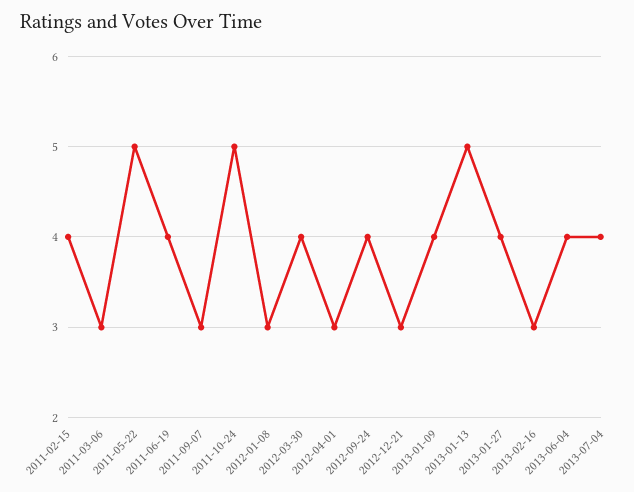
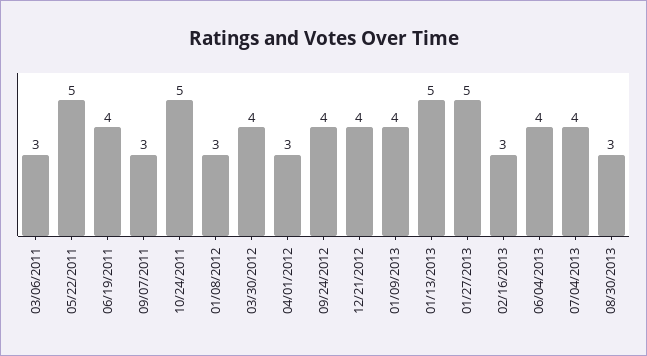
2011-02-15: 4 -> none
2012-12-21: 3 -> 4
2013-01-27: 4 -> 5
08/30/2013: none -> 3

